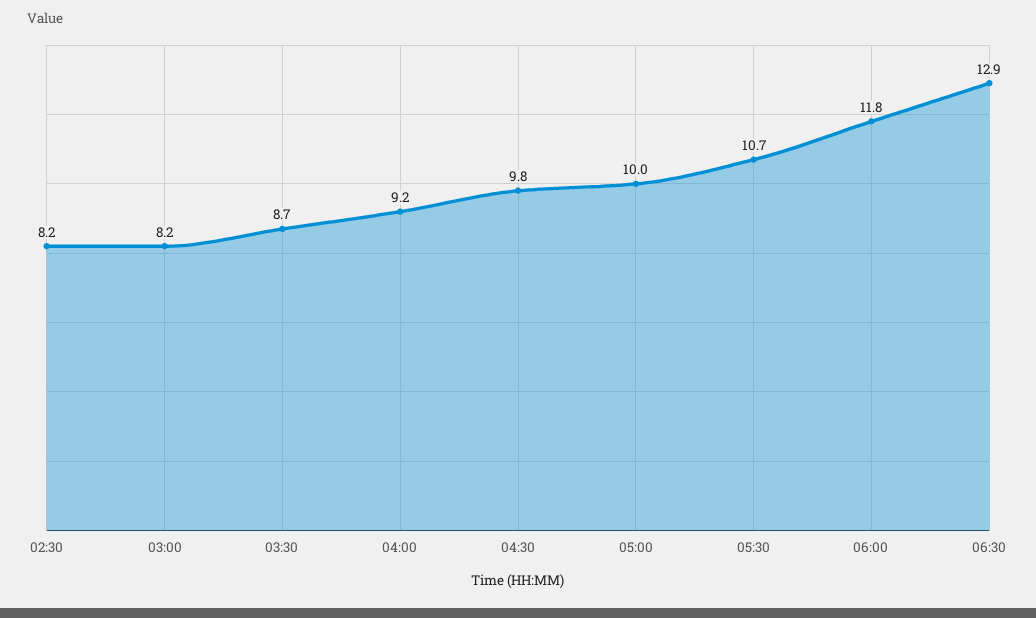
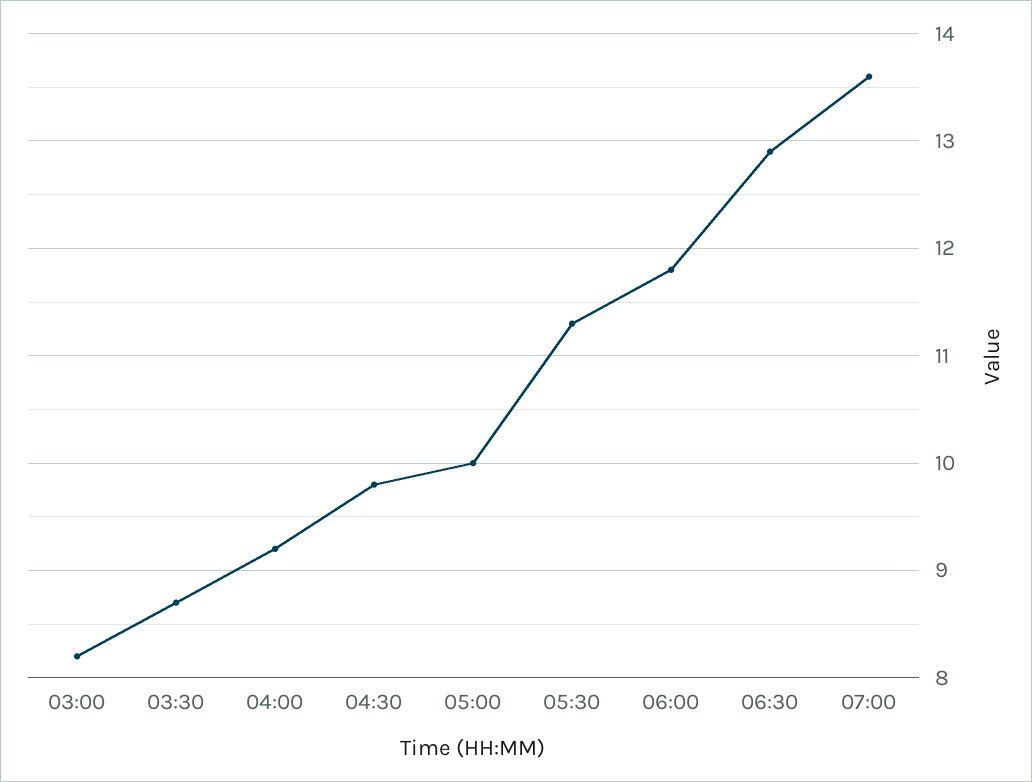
02:30: 8.2 -> none
05:30: 10.7 -> 11.3
07:00: none -> 13.6

